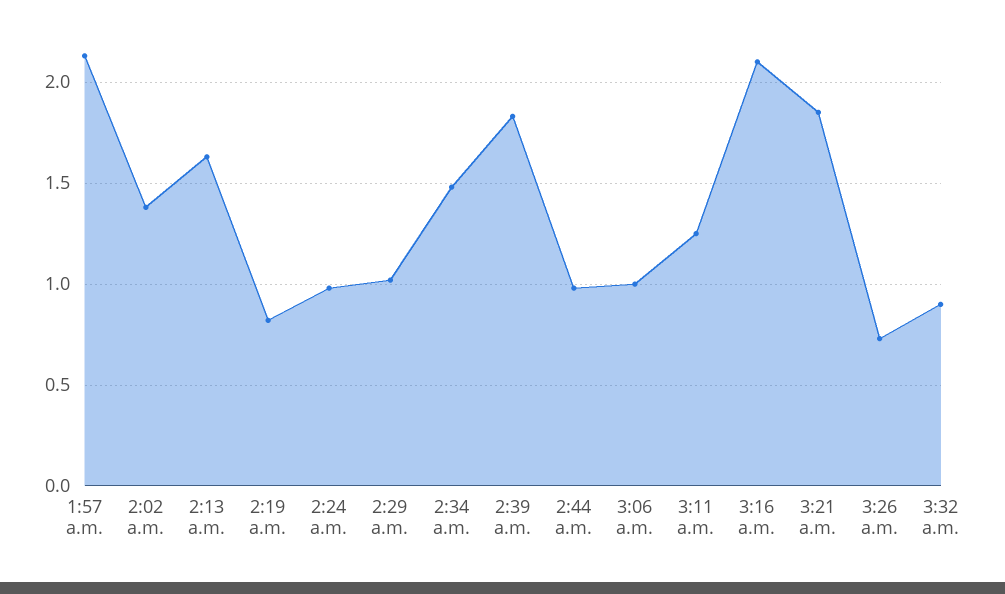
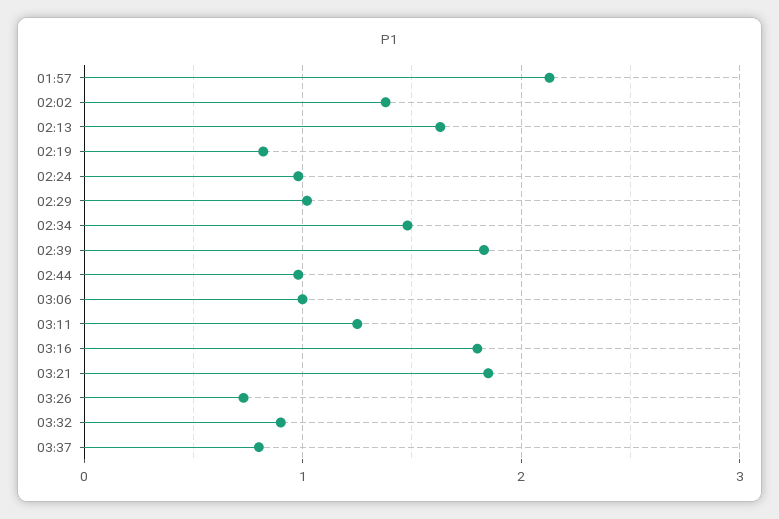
3:16 a.m.: 2.1 -> 1.8
03:37: none -> 0.8

